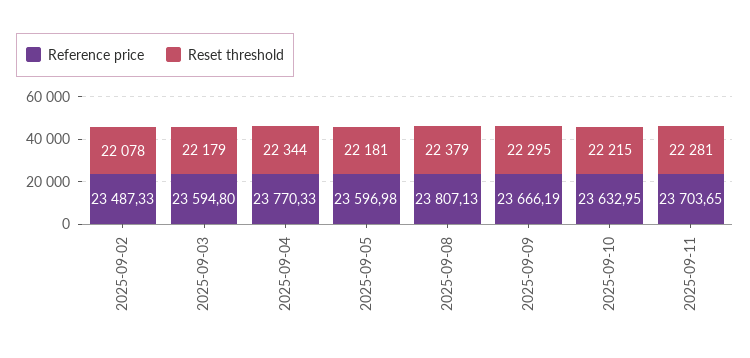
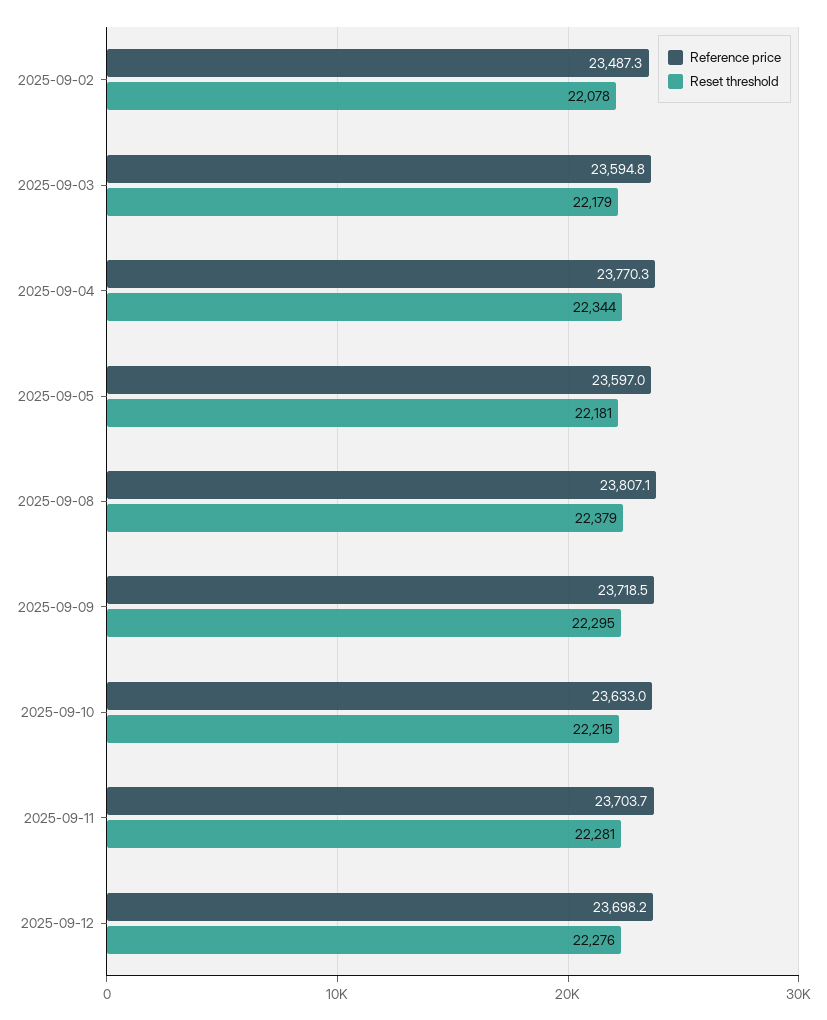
Reference price, 2025-09-09: 23666.19 -> 23718.5
Reference price, 2025-09-12: none -> 23698.2
Reset threshold, 2025-09-12: none -> 22276

